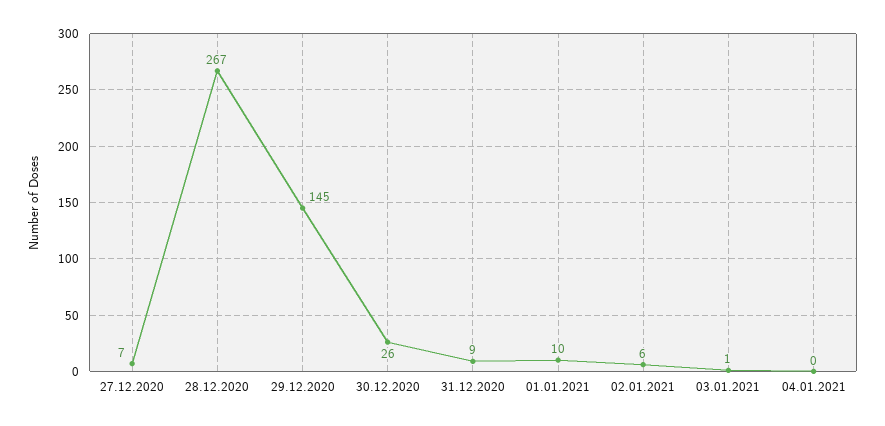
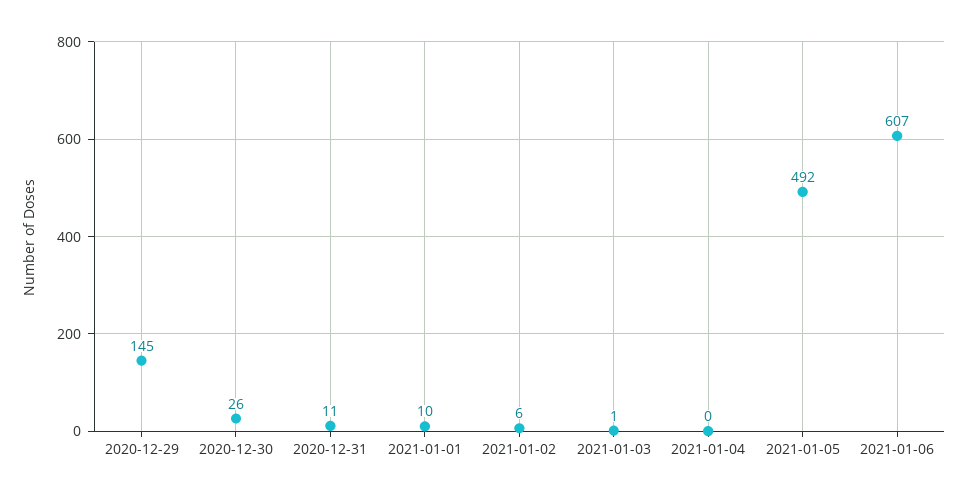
27.12.2020: 7 -> none
28.12.2020: 267 -> none
31.12.2020: 9 -> 11
2021-01-05: none -> 492
2021-01-06: none -> 607

